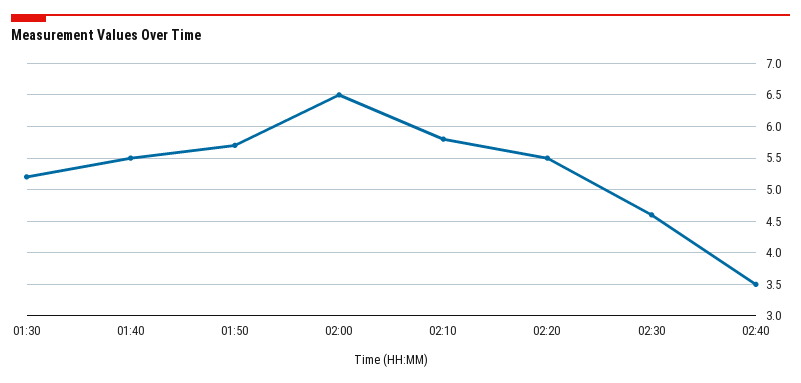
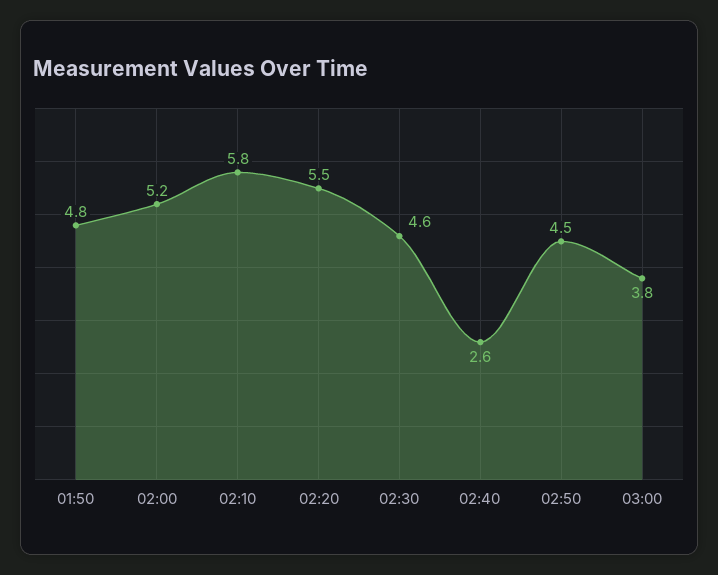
01:30: 5.2 -> none
01:40: 5.5 -> none
01:50: 5.7 -> 4.8
02:00: 6.5 -> 5.2
02:40: 3.5 -> 2.6
02:50: none -> 4.5
03:00: none -> 3.8

